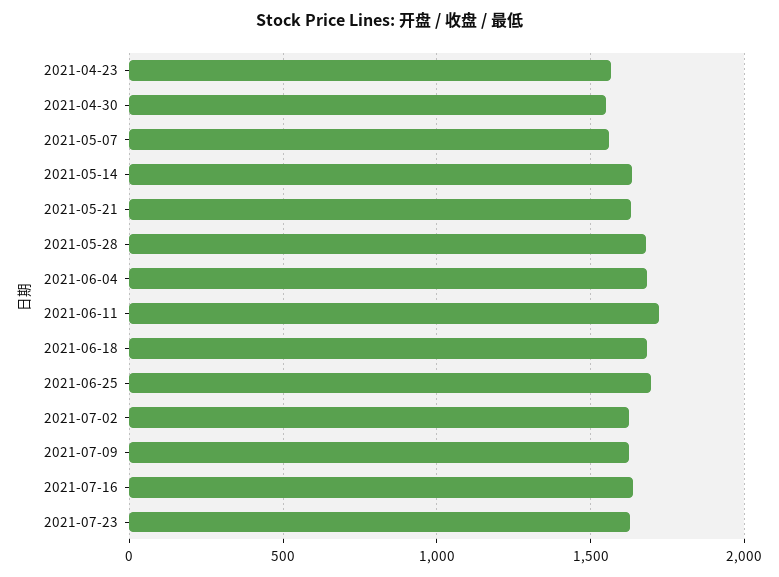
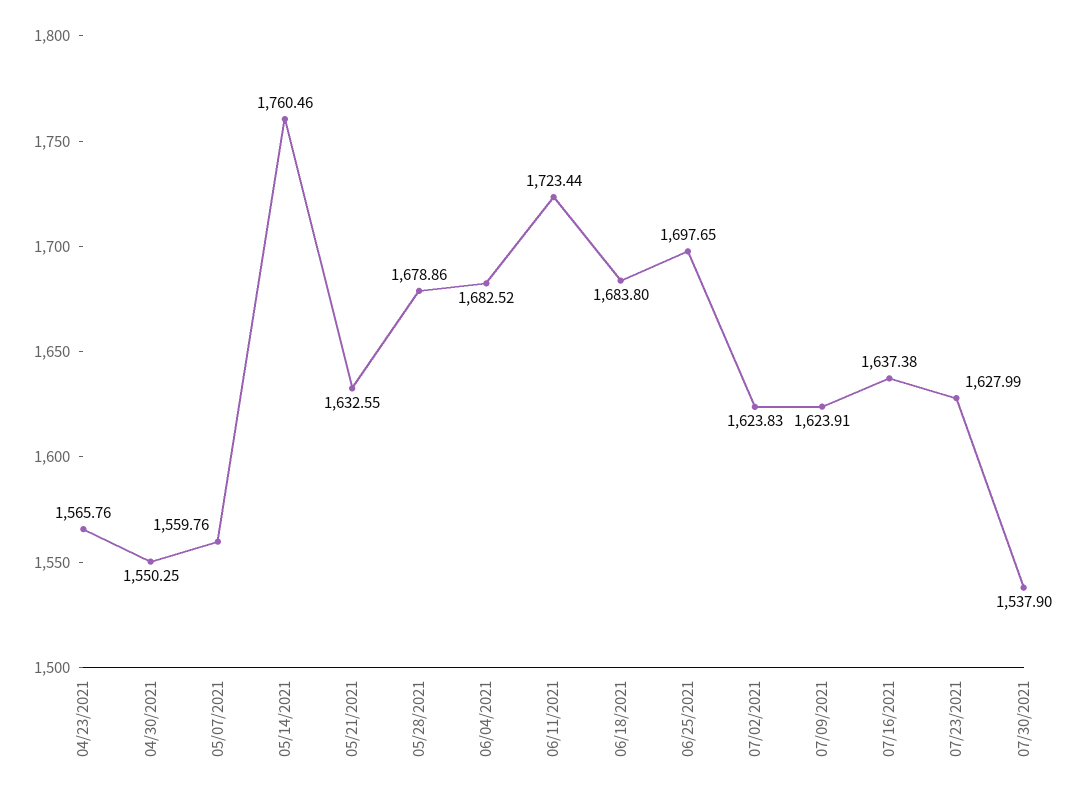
2021-05-14: 1650 -> 1760.46
07/30/2021: none -> 1537.9

